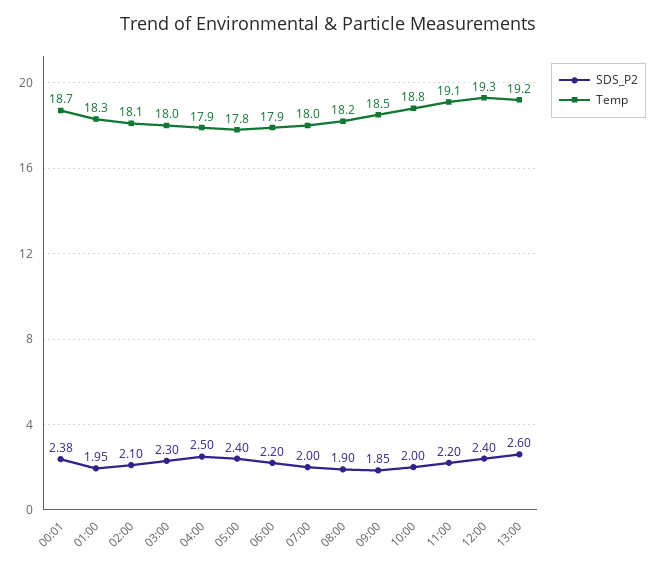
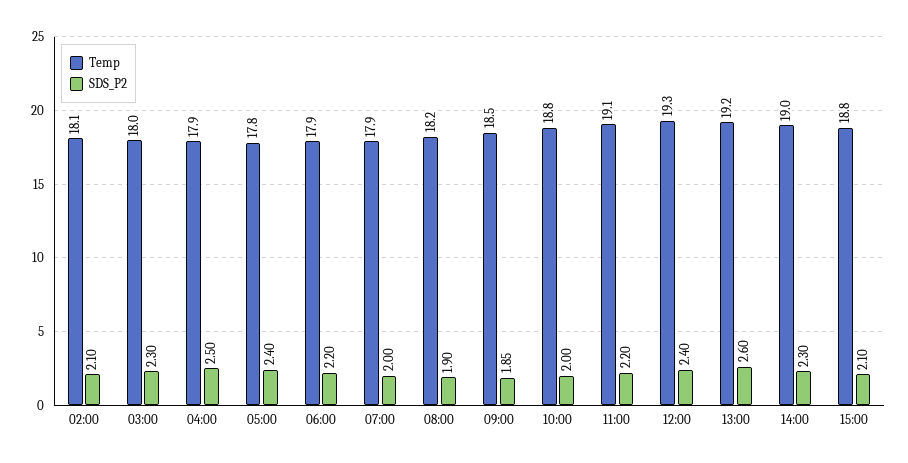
SDS_P2, 00:01: 2.38 -> none
Temp, 00:01: 18.7 -> none
SDS_P2, 01:00: 1.95 -> none
Temp, 01:00: 18.3 -> none
Temp, 07:00: 18 -> 17.9
Temp, 14:00: none -> 19
SDS_P2, 14:00: none -> 2.3
Temp, 15:00: none -> 18.8
SDS_P2, 15:00: none -> 2.1

